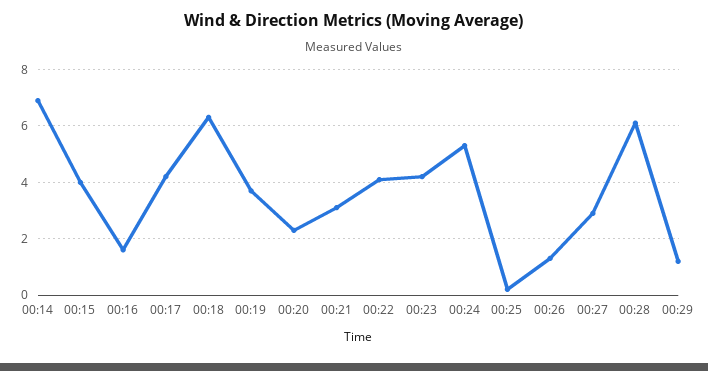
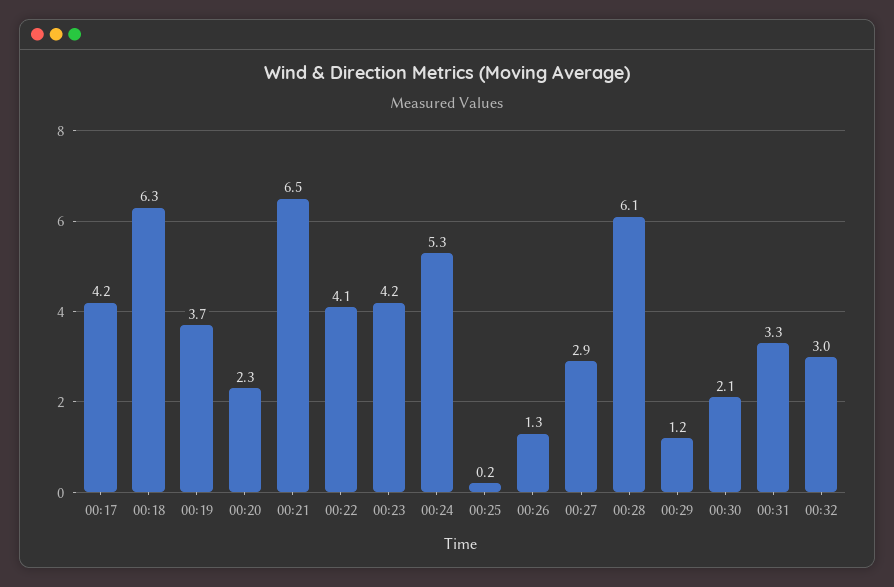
00:14: 7 -> none
00:15: 4 -> none
00:16: 1.5 -> none
00:21: 3 -> 6.5
00:30: none -> 2.1
00:31: none -> 3.3
00:32: none -> 3

